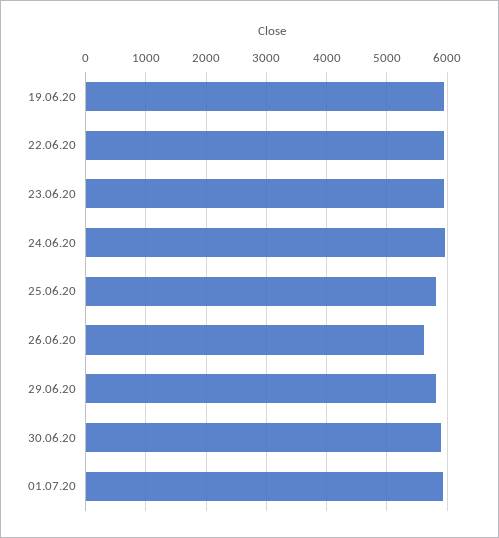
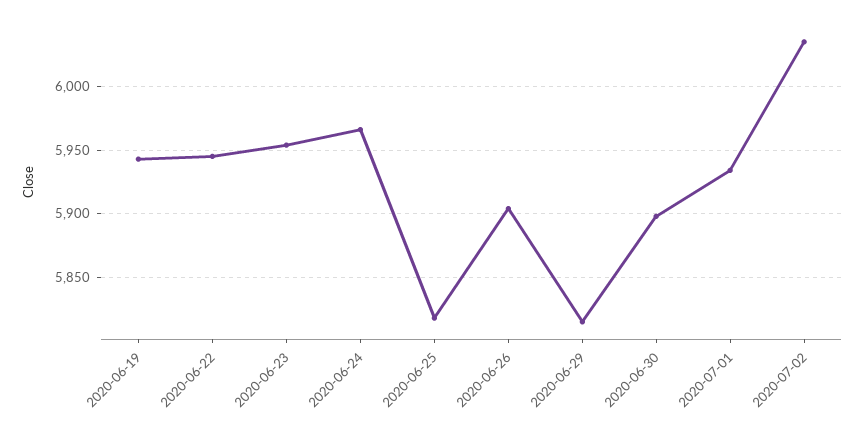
26.06.20: 5600 -> 5905
2020-07-02: none -> 6035

